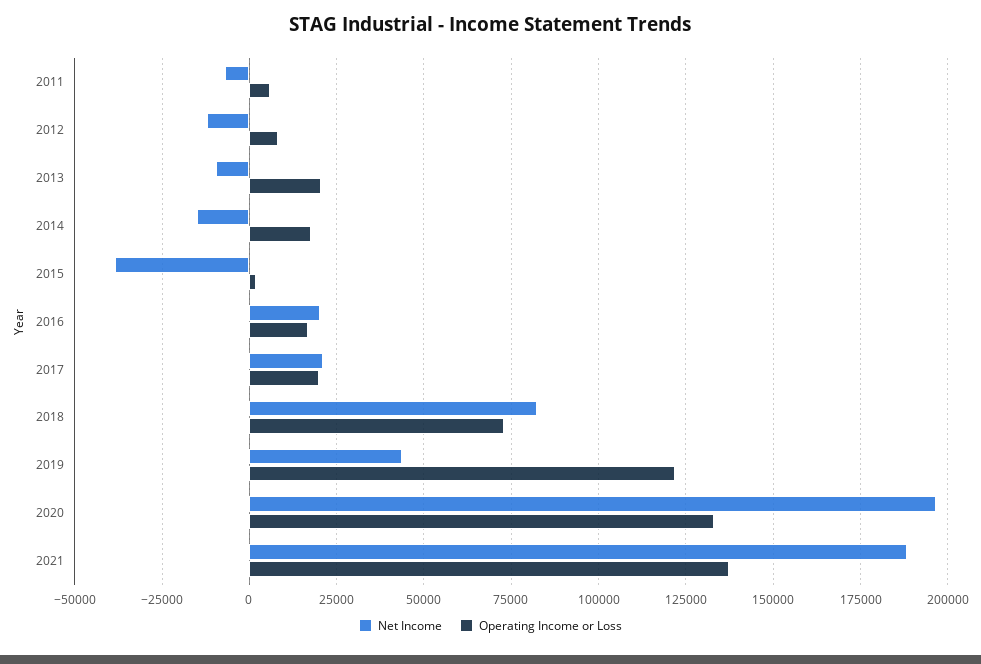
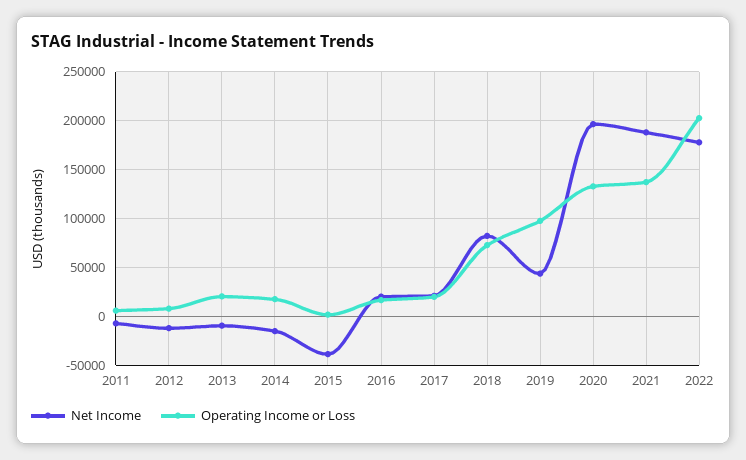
Operating Income or Loss, 2019: 122500 -> 100000
Net Income, 2022: none -> 180000
Operating Income or Loss, 2022: none -> 200000

